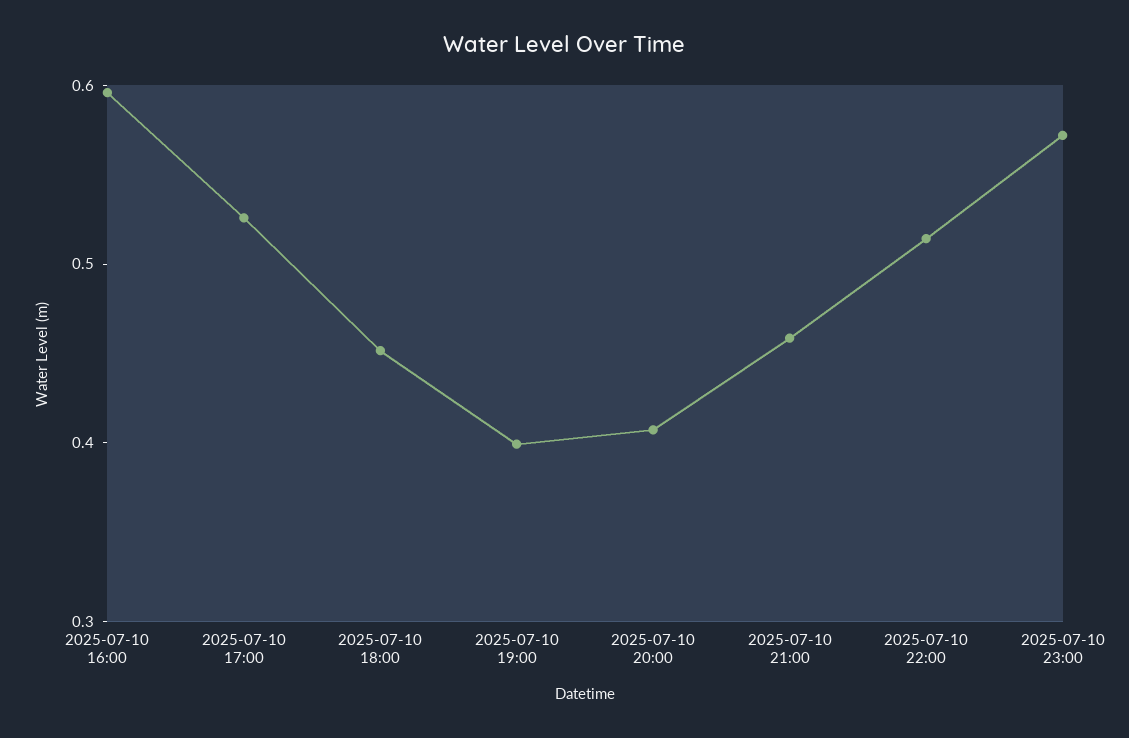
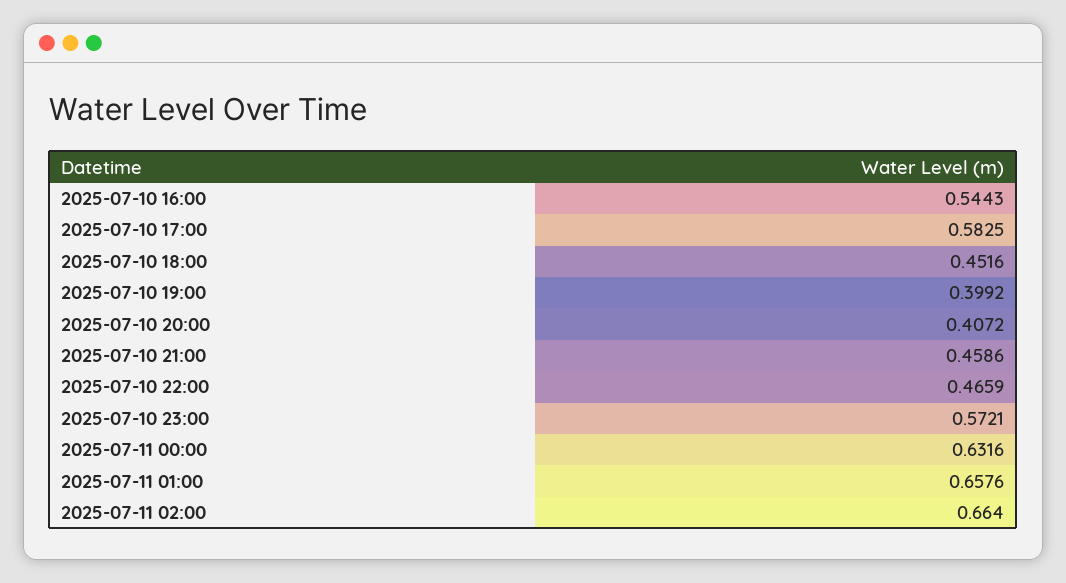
2025-07-10 16:00: 0.6 -> 0.5443
2025-07-10 17:00: 0.52 -> 0.5825
2025-07-10 22:00: 0.52 -> 0.4659
2025-07-11 00:00: none -> 0.6316
2025-07-11 01:00: none -> 0.6576
2025-07-11 02:00: none -> 0.664

